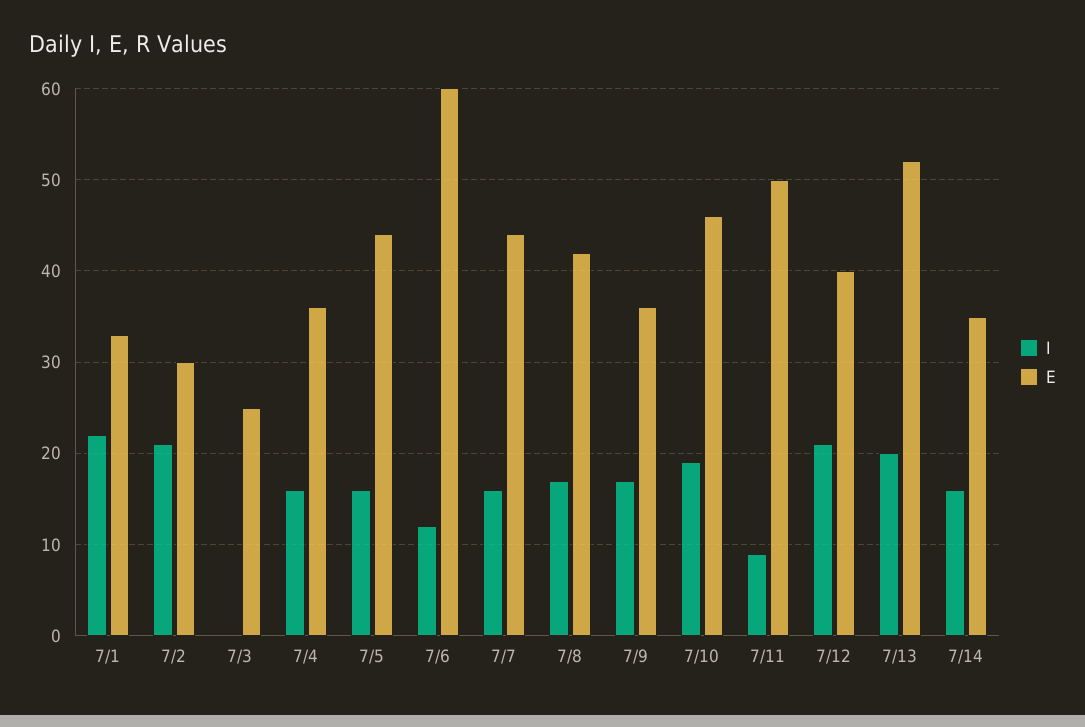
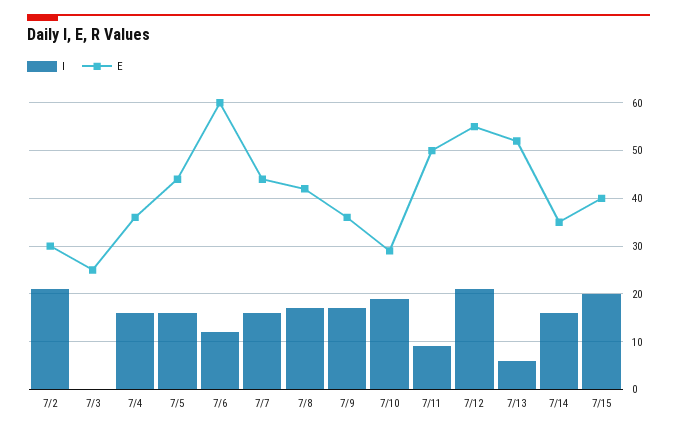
I, 7/1: 22 -> none
E, 7/1: 33 -> none
E, 7/10: 46 -> 30
E, 7/12: 40 -> 55
I, 7/13: 20 -> 5
I, 7/15: none -> 20
E, 7/15: none -> 40

